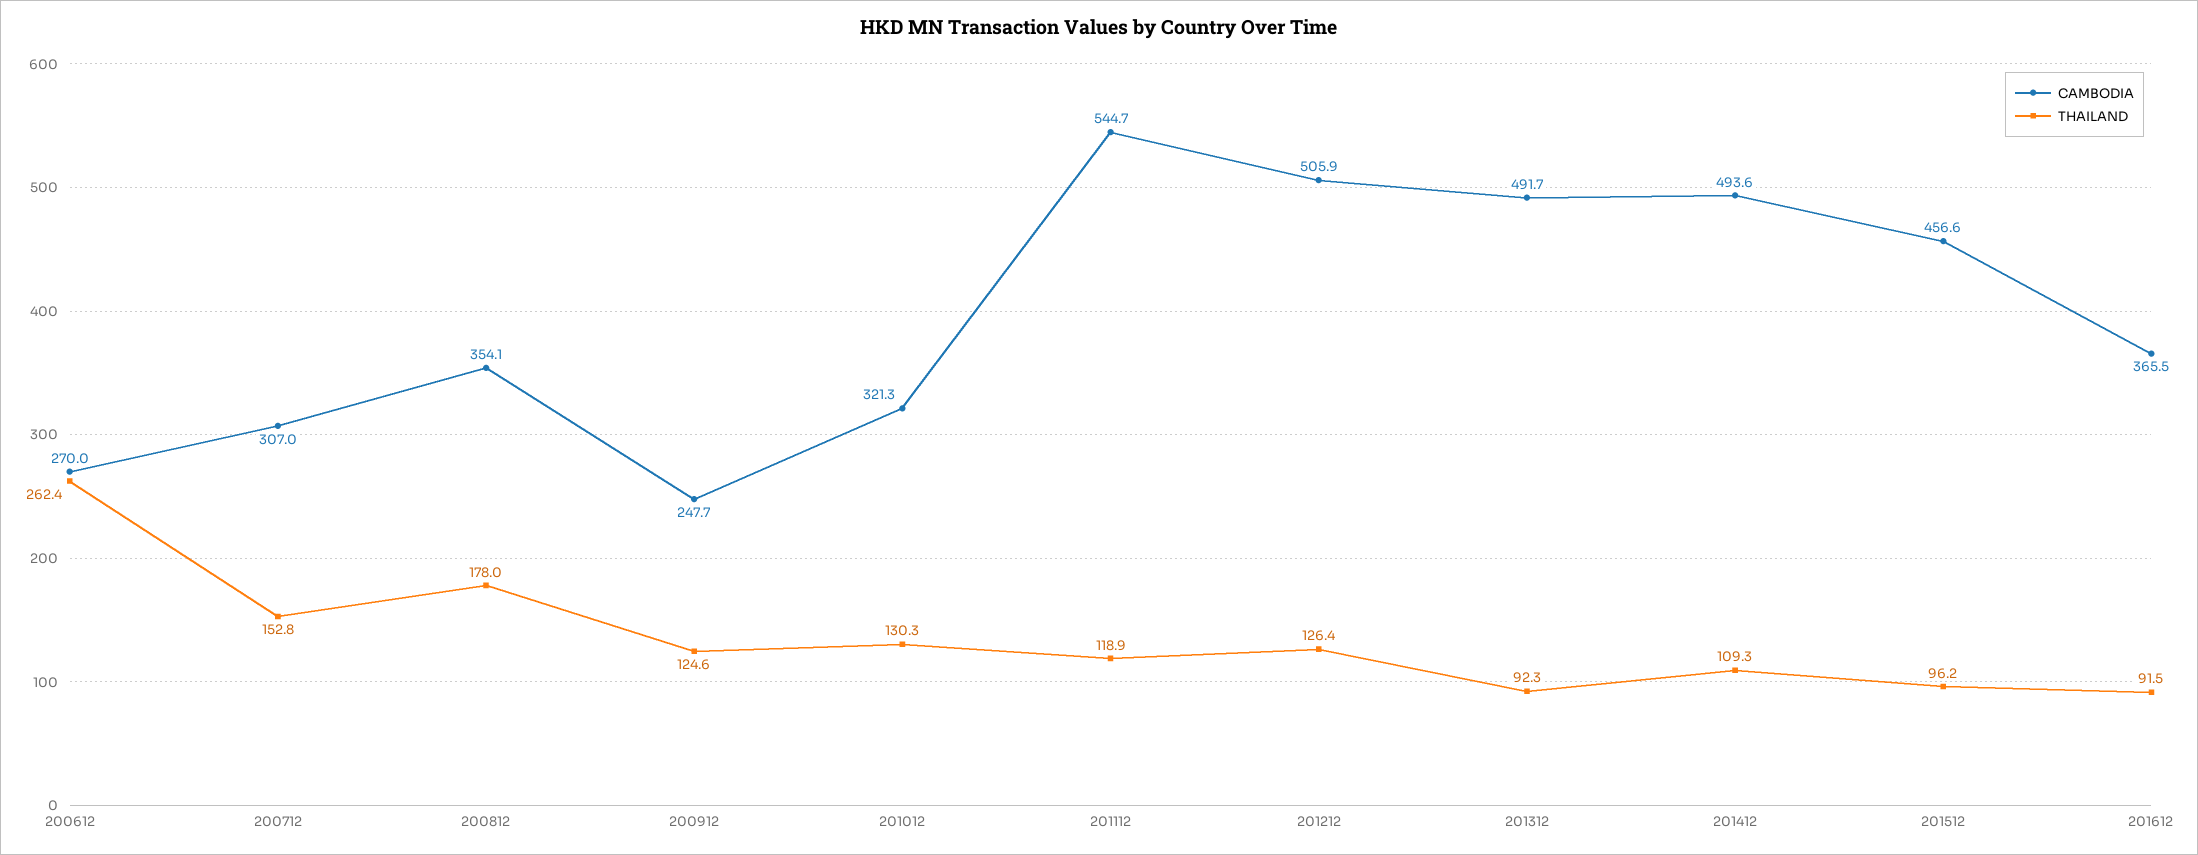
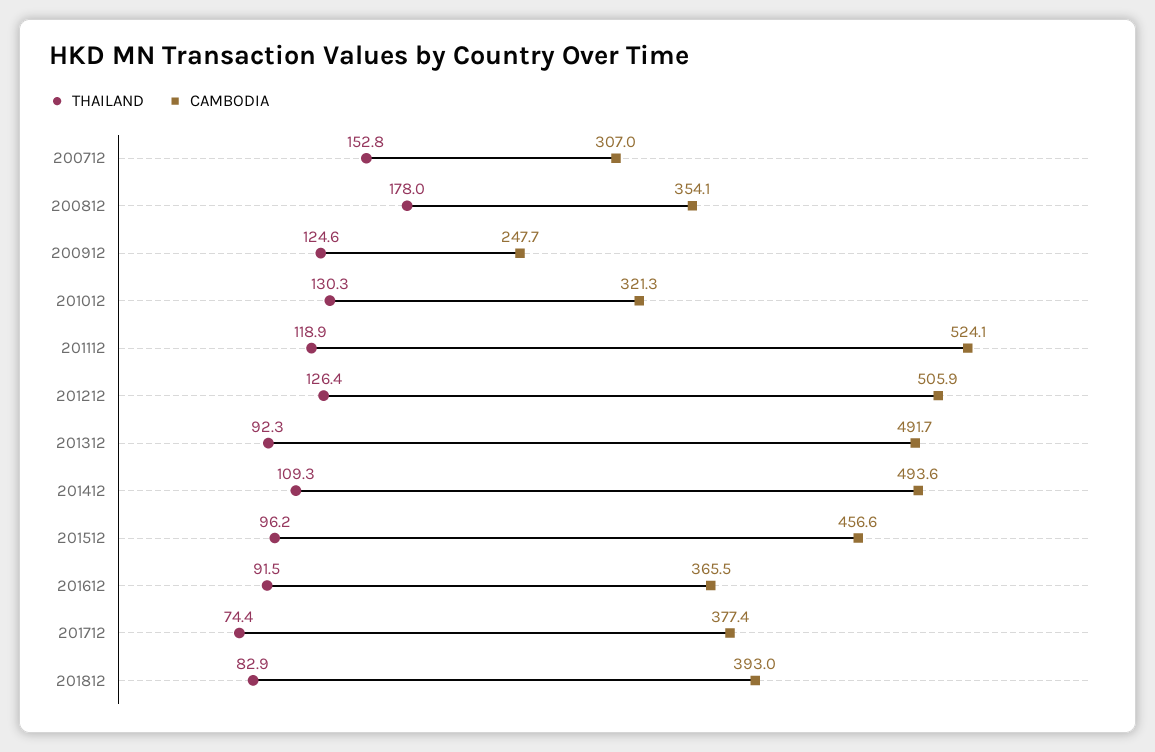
CAMBODIA, 200612: 270 -> none
THAILAND, 200612: 262.4 -> none
CAMBODIA, 201112: 544.7 -> 524.1
THAILAND, 201712: none -> 74.4
CAMBODIA, 201712: none -> 377.4
THAILAND, 201812: none -> 82.9
CAMBODIA, 201812: none -> 393

